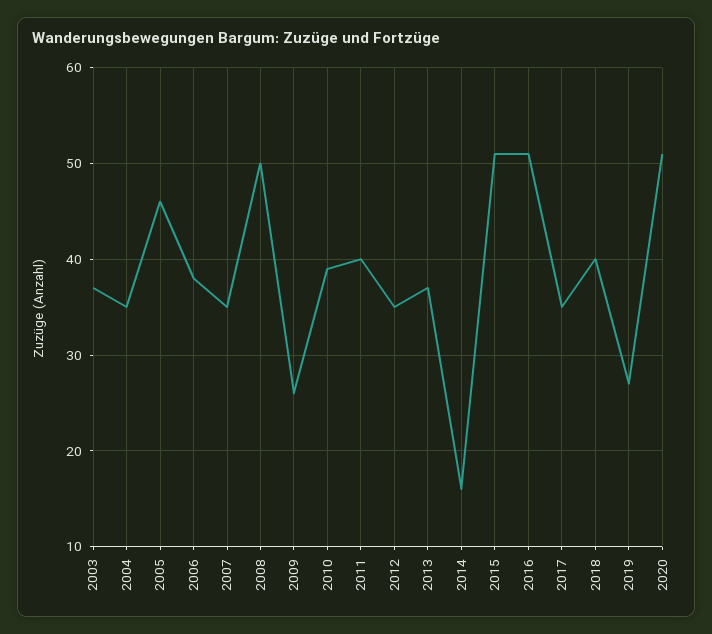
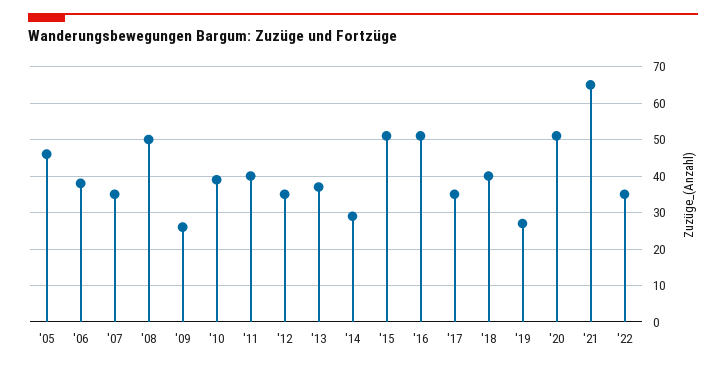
2003: 37 -> none
2004: 35 -> none
2014: 16 -> 30
'21: none -> 65
'22: none -> 35

